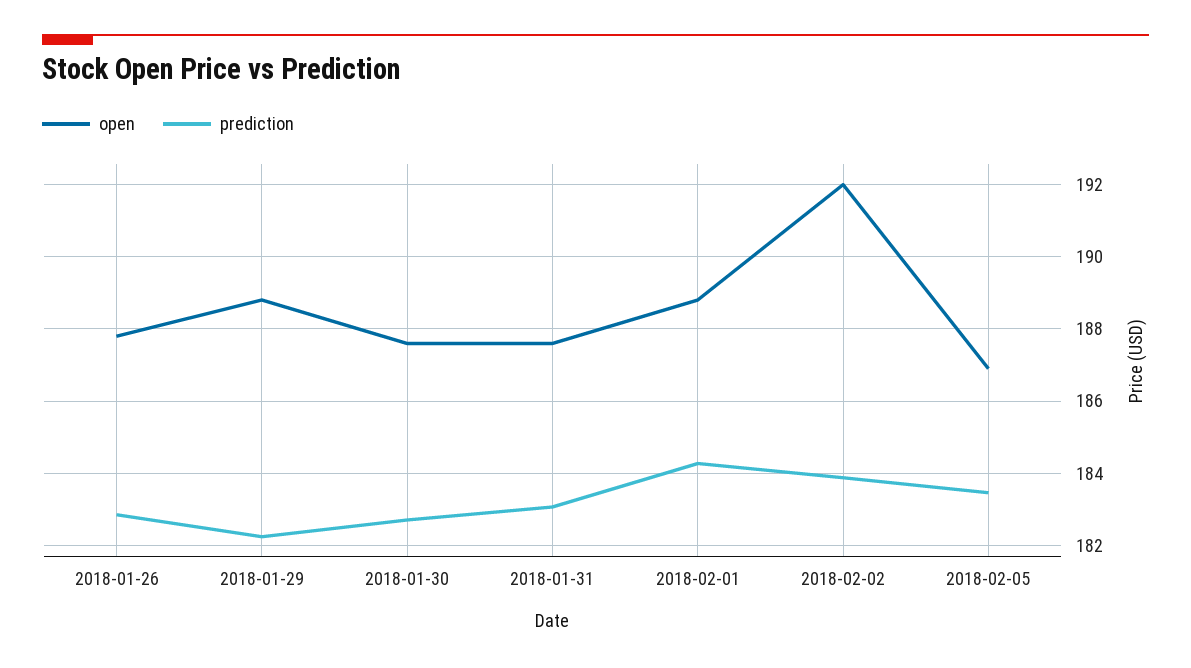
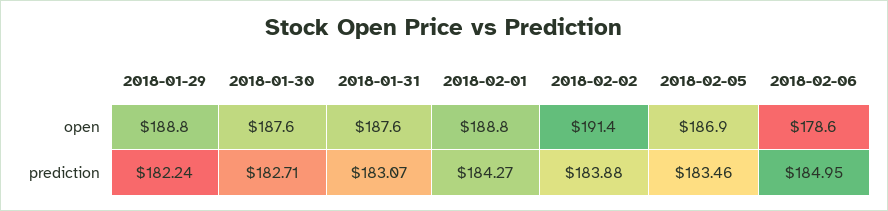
open, 2018-01-26: 187.8 -> none
prediction, 2018-01-26: 182.8 -> none
open, 2018-02-02: 192 -> 191.4
open, 2018-02-06: none -> 178.6
prediction, 2018-02-06: none -> 184.95

